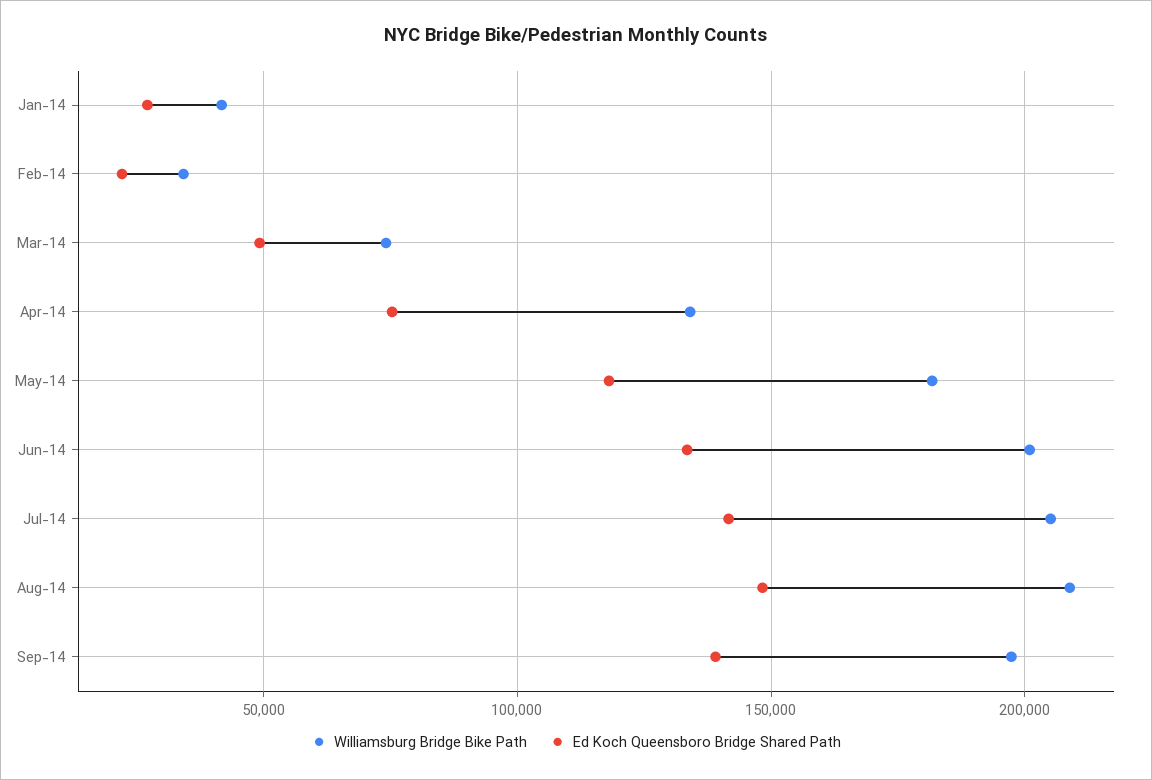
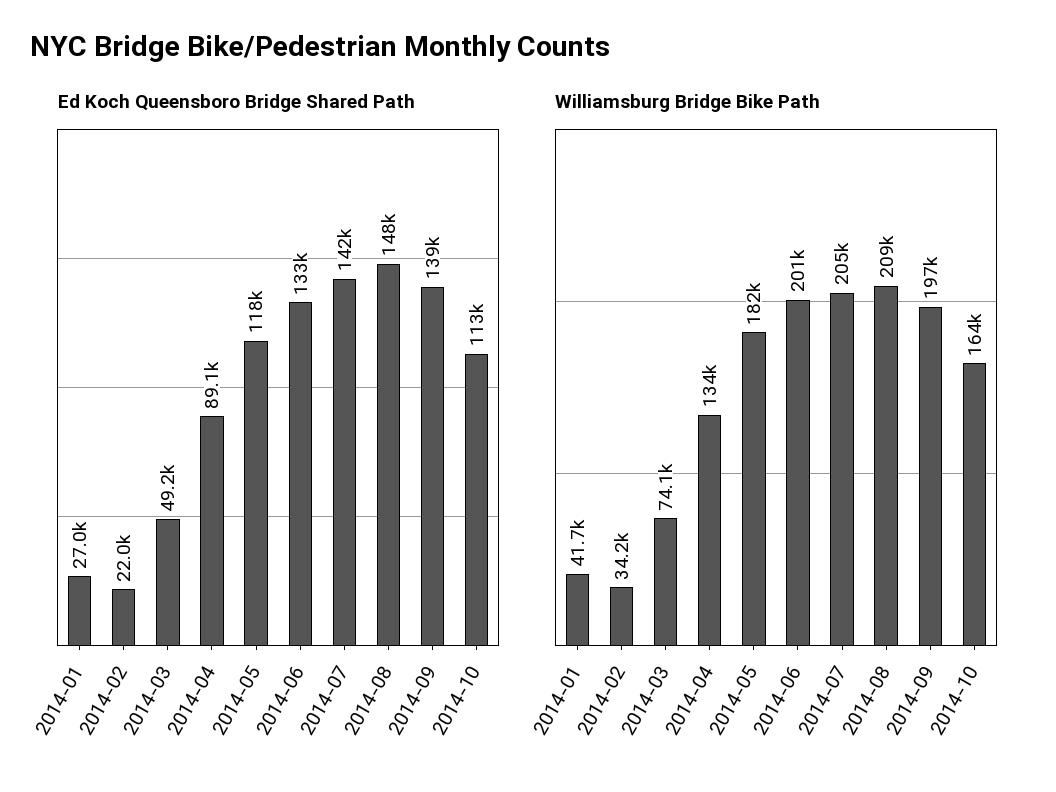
Ed Koch Queensboro Bridge Shared Path, Apr-14: 75000 -> 89100
Ed Koch Queensboro Bridge Shared Path, 2014-10: none -> 113000
Williamsburg Bridge Bike Path, 2014-10: none -> 164000

